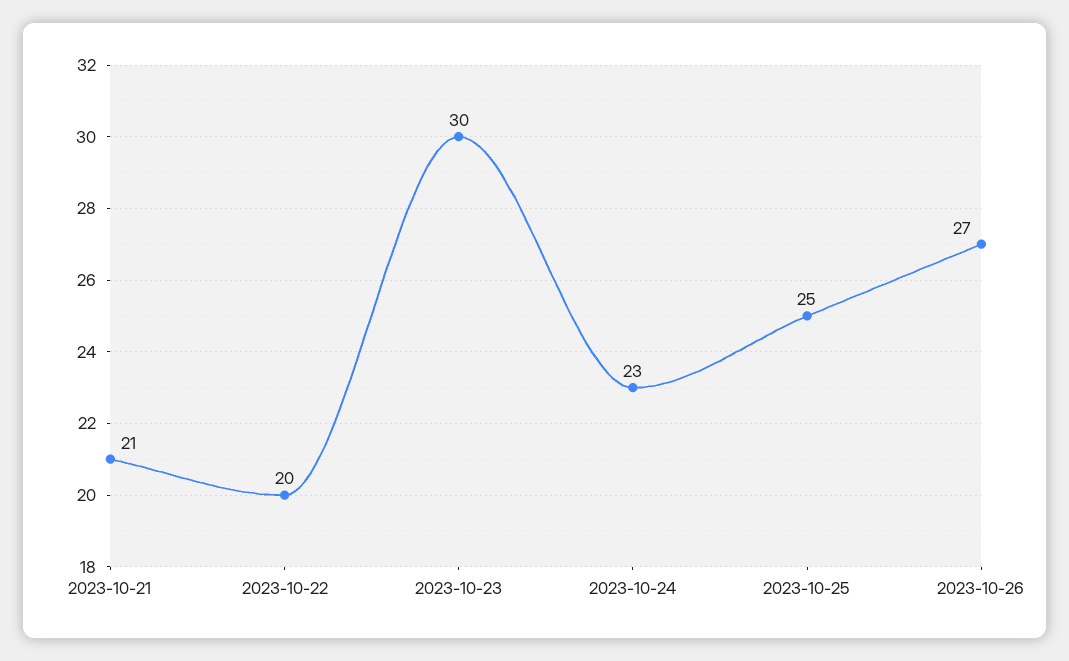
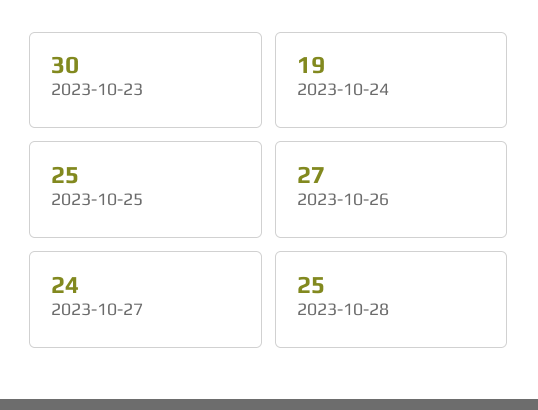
2023-10-21: 21 -> none
2023-10-22: 20 -> none
2023-10-24: 23 -> 19
2023-10-27: none -> 24
2023-10-28: none -> 25

